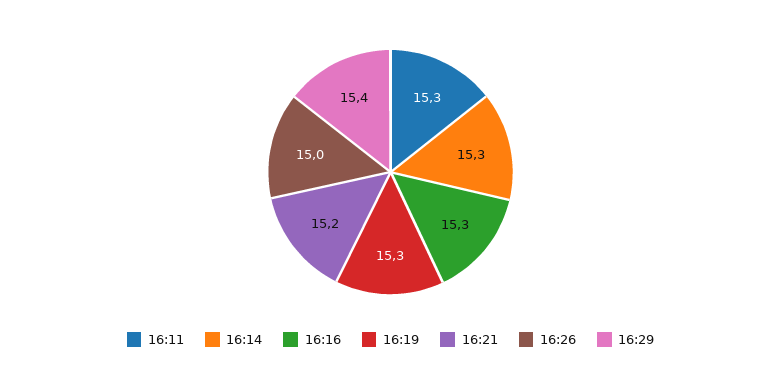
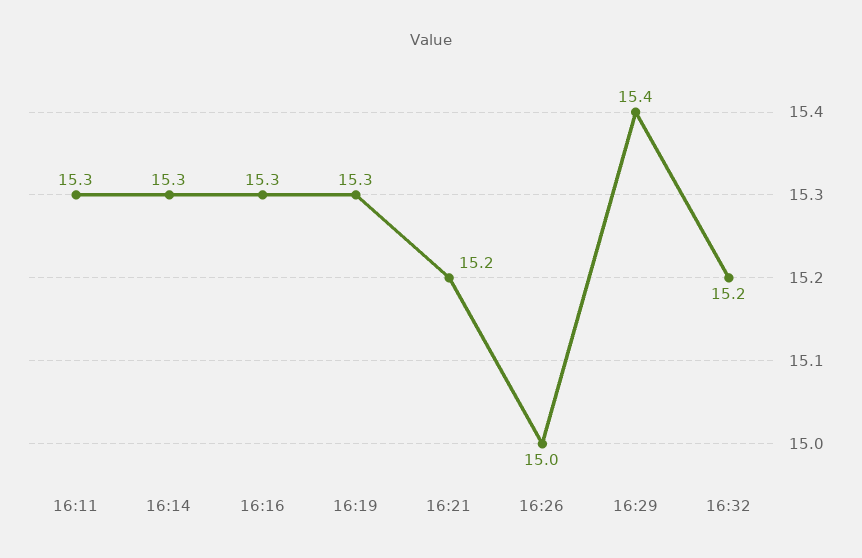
16:32: none -> 15.2

